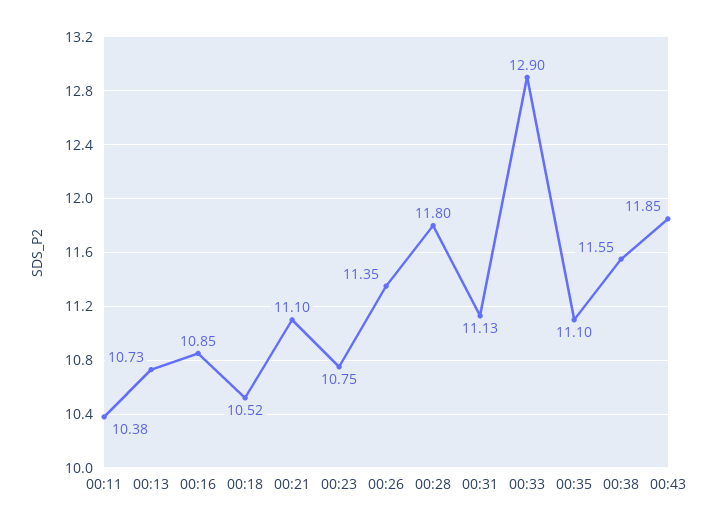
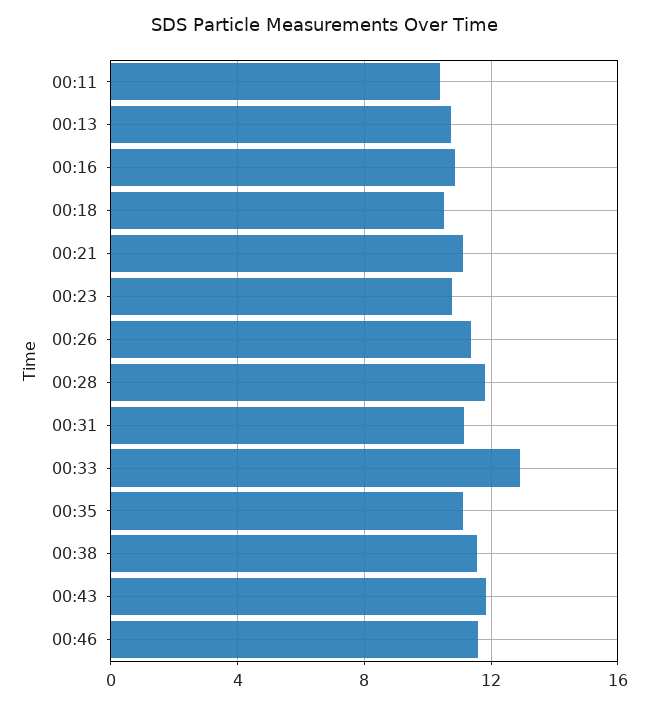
00:46: none -> 11.5

